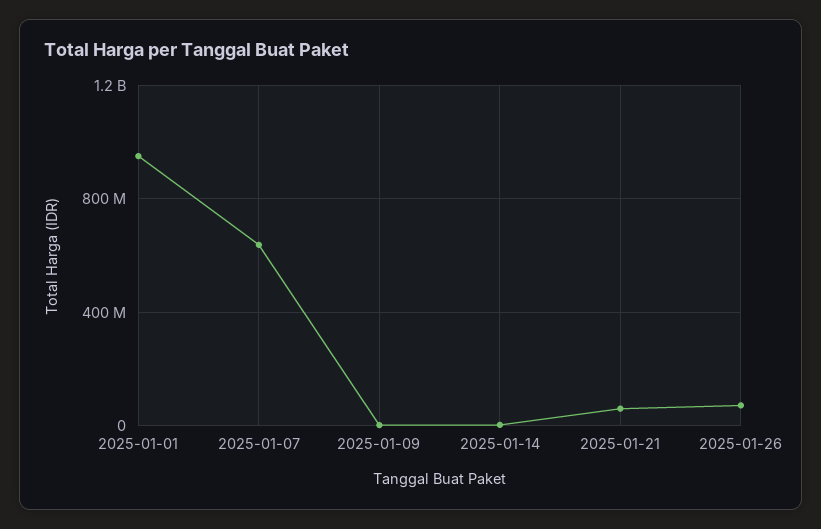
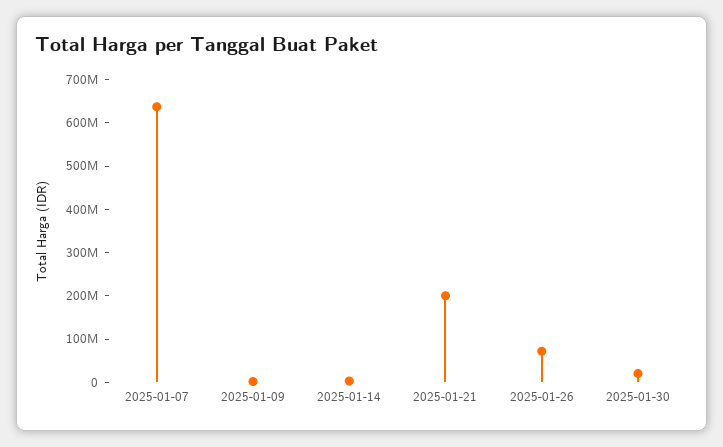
2025-01-01: 950000000 -> none
2025-01-21: 50000000 -> 200000000
2025-01-30: none -> 20000000

